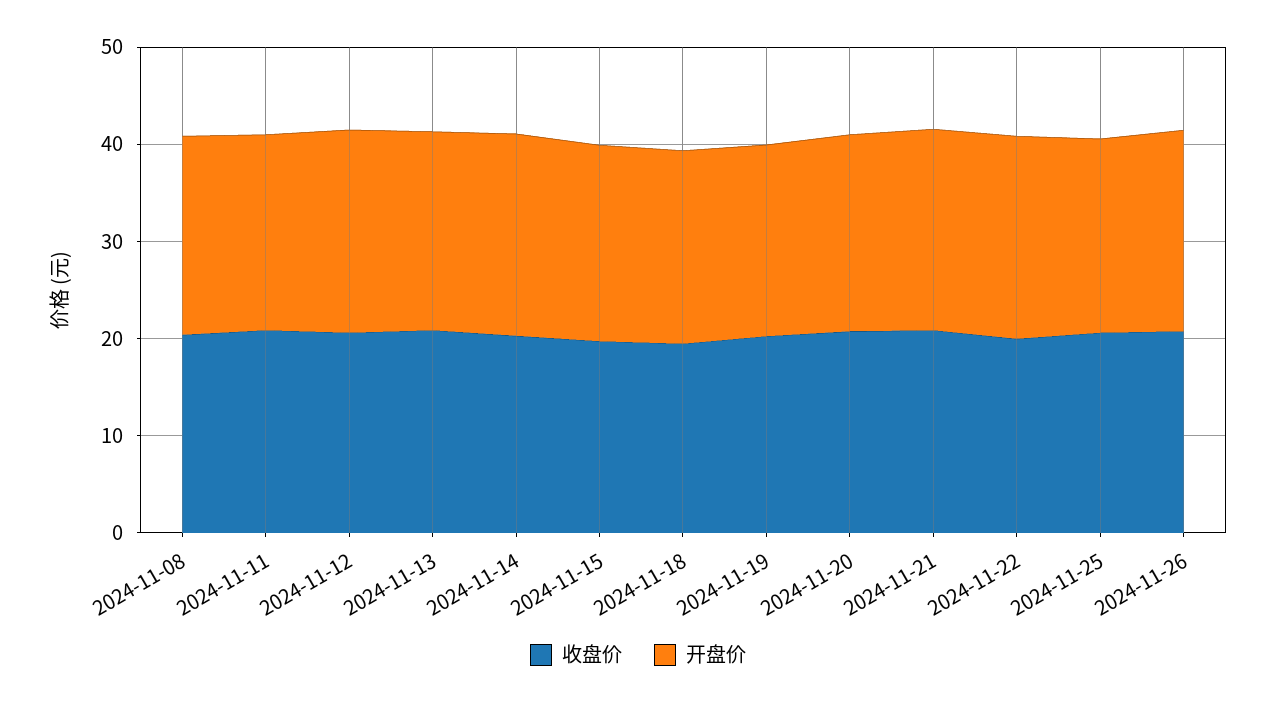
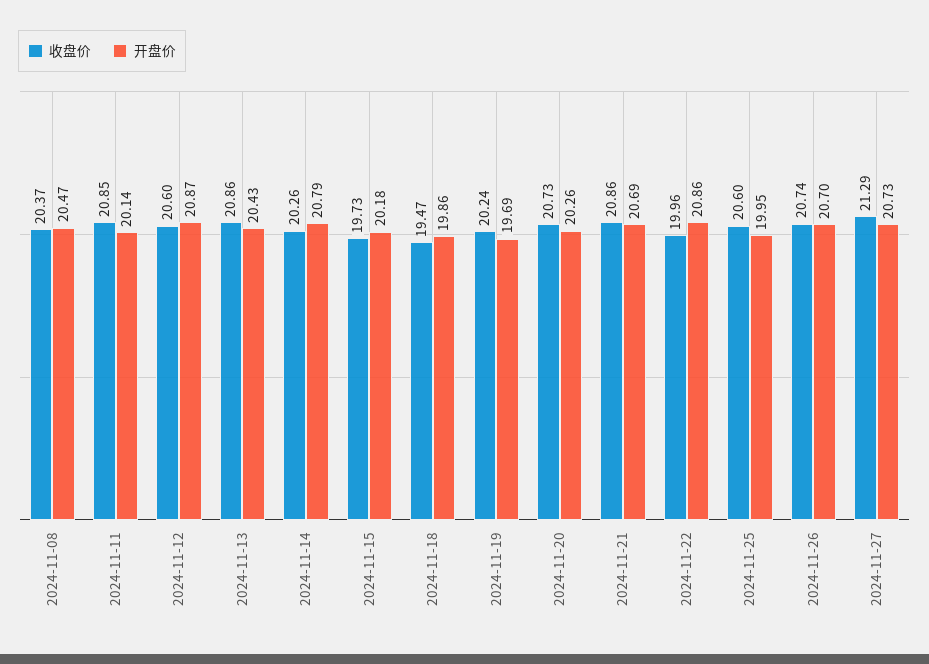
收盘价, 2024-11-27: none -> 21.29
开盘价, 2024-11-27: none -> 20.73

